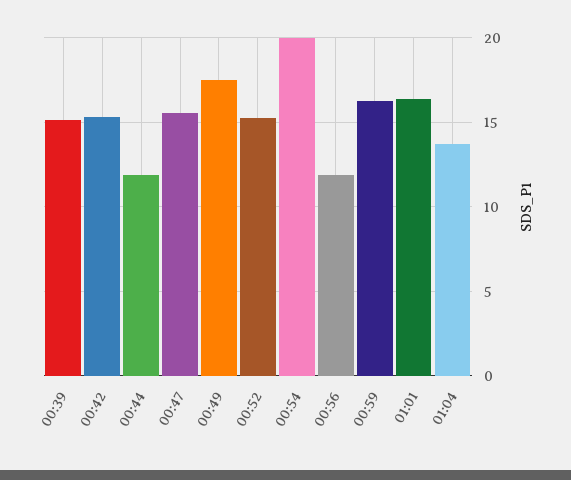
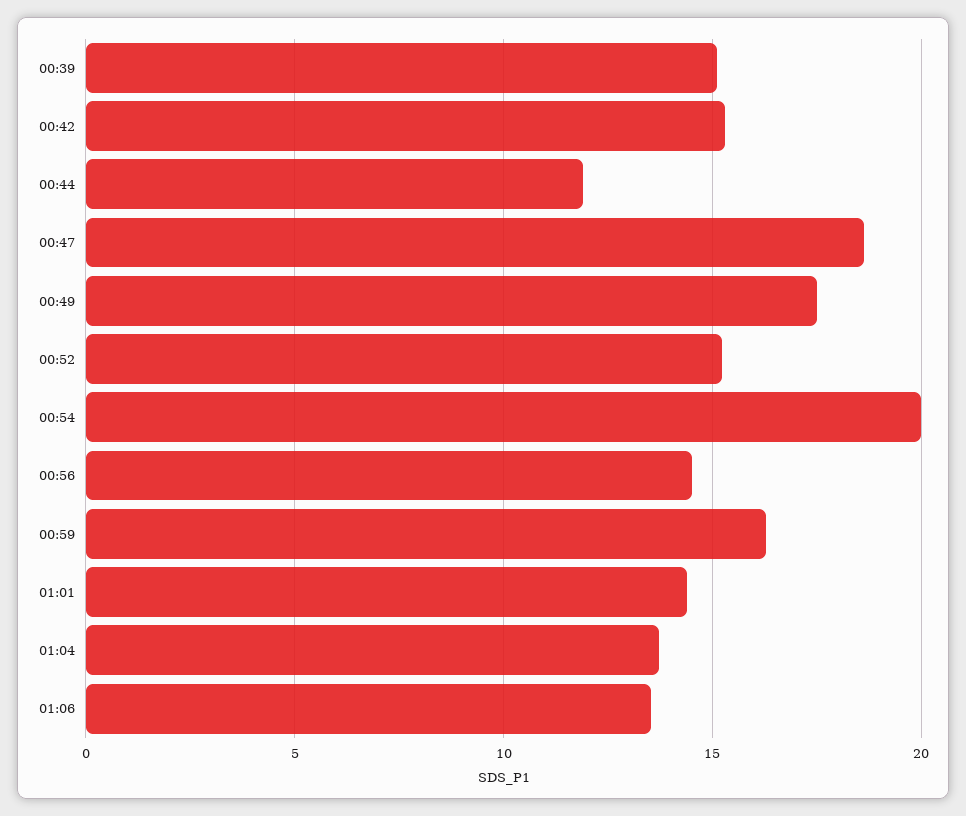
00:47: 15.5 -> 18.5
00:56: 12 -> 14.5
01:01: 16.5 -> 14.5
01:06: none -> 13.5

